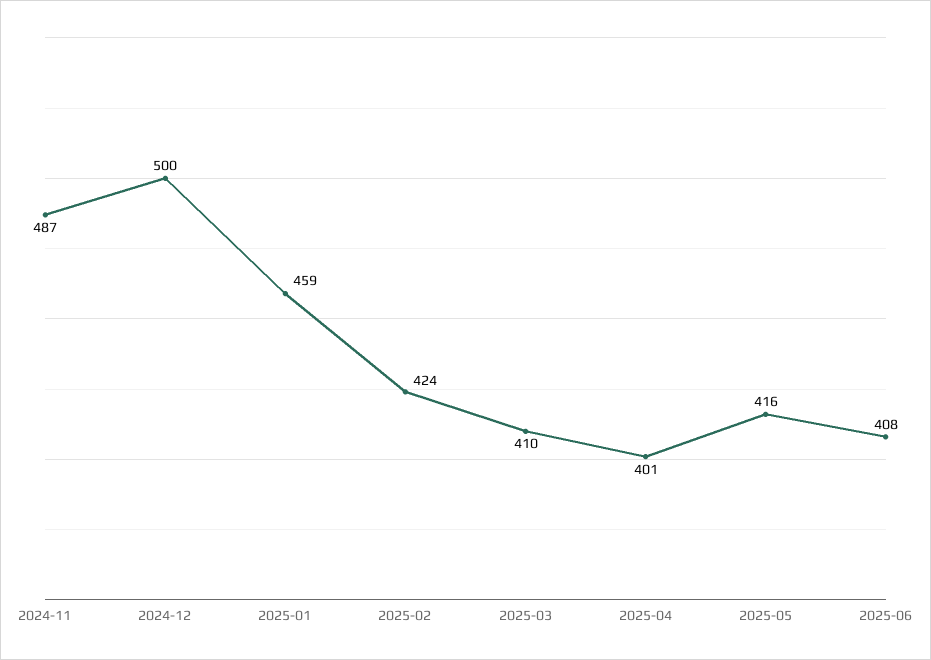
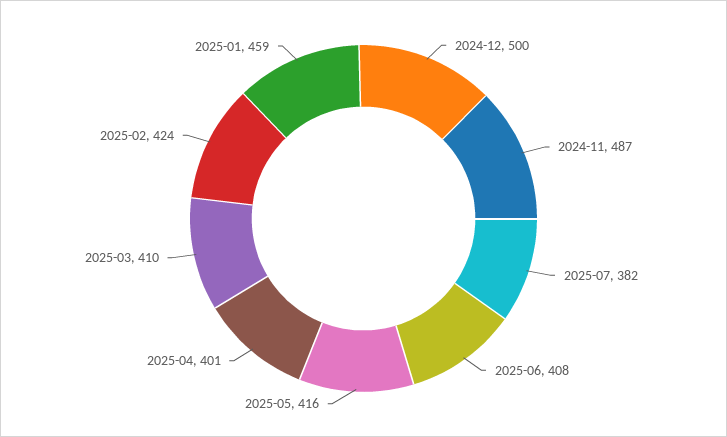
2025-07: none -> 382

